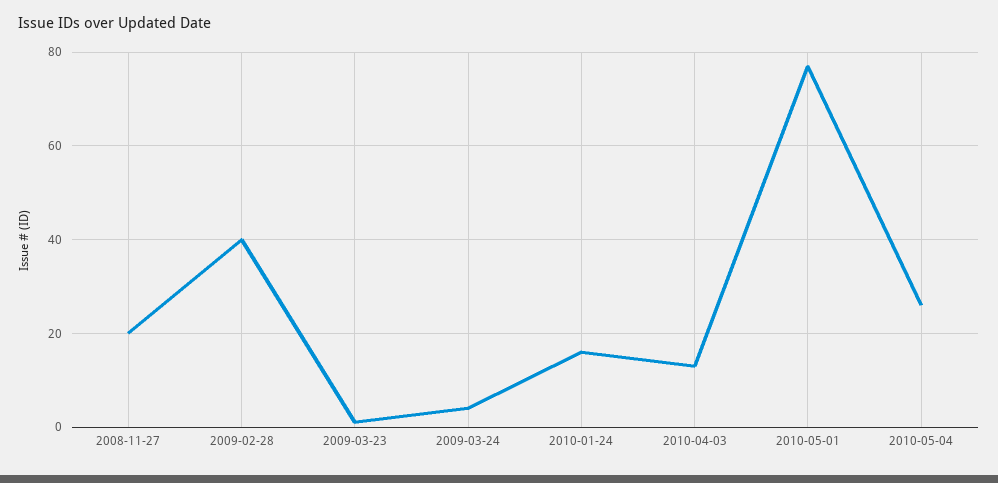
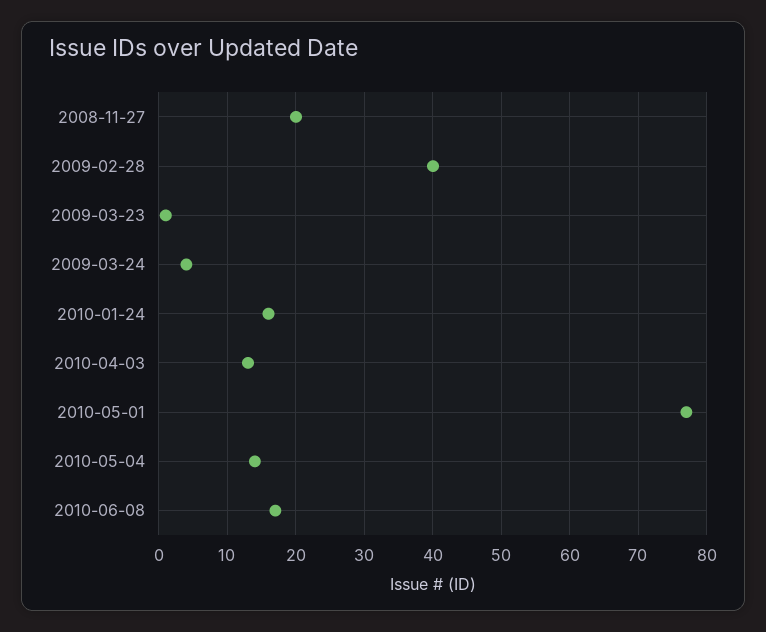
2010-05-04: 25 -> 14
2010-06-08: none -> 17

